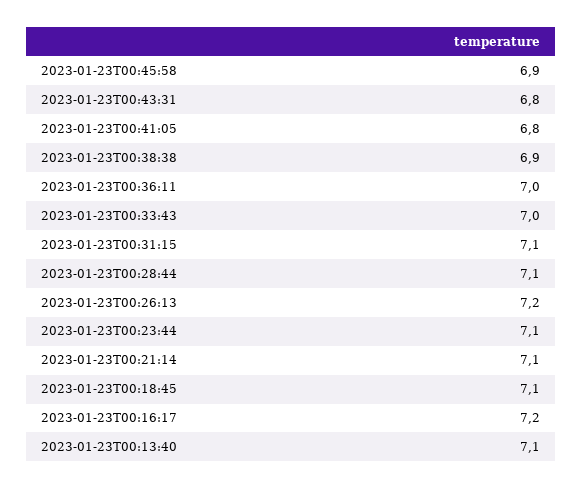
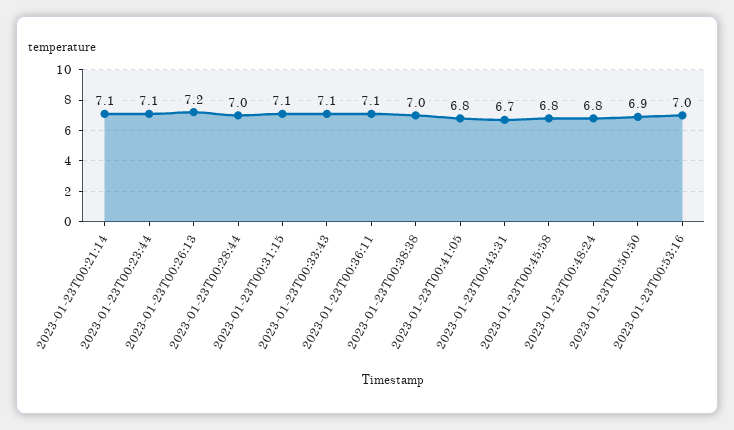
2023-01-23T00:45:58: 6.9 -> 6.8
2023-01-23T00:43:31: 6.8 -> 6.7
2023-01-23T00:38:38: 6.9 -> 7
2023-01-23T00:36:11: 7 -> 7.1
2023-01-23T00:33:43: 7 -> 7.1
2023-01-23T00:28:44: 7.1 -> 7
2023-01-23T00:18:45: 7.1 -> none
2023-01-23T00:16:17: 7.2 -> none
2023-01-23T00:13:40: 7.1 -> none
2023-01-23T00:48:24: none -> 6.8
2023-01-23T00:50:50: none -> 6.9
2023-01-23T00:53:16: none -> 7

